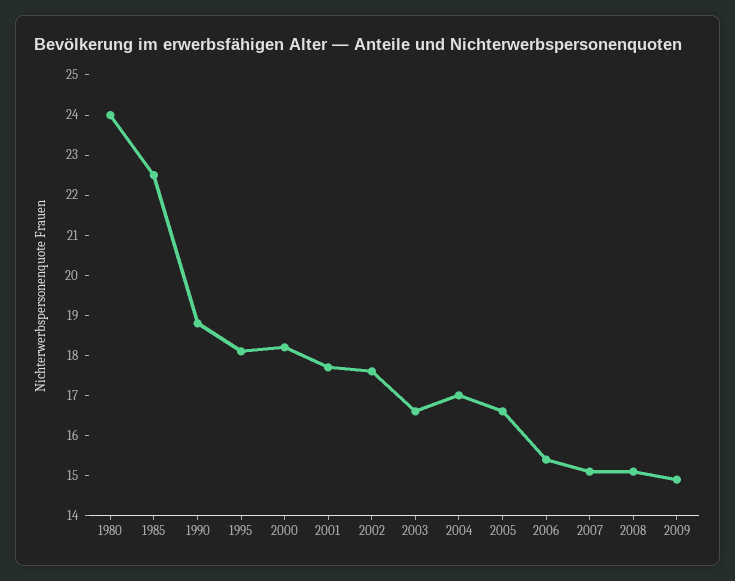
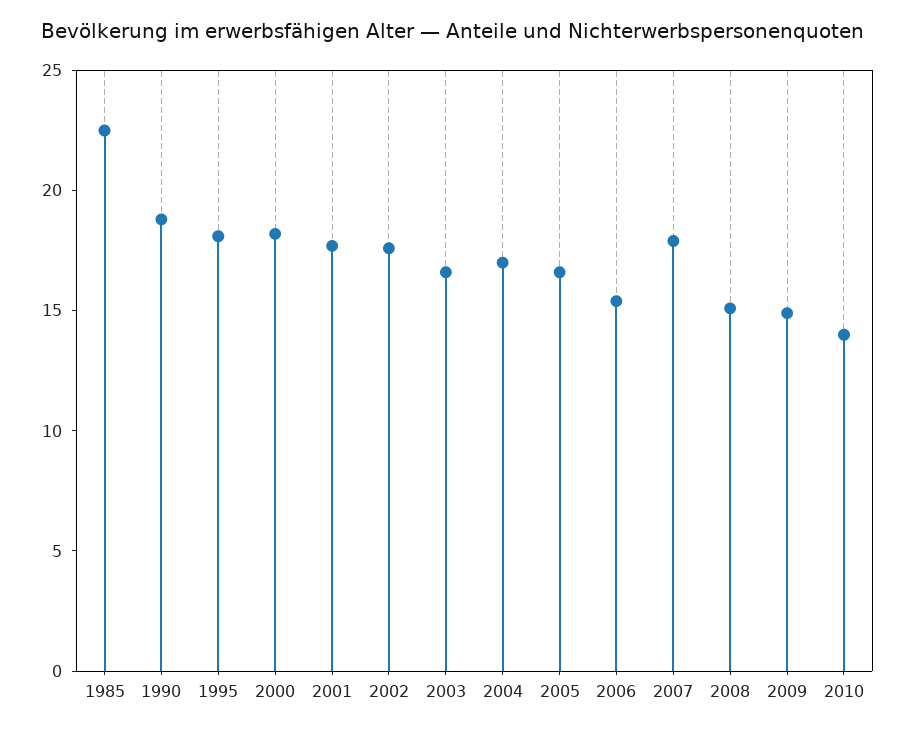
1980: 24 -> none
2007: 15 -> 18
2010: none -> 14

